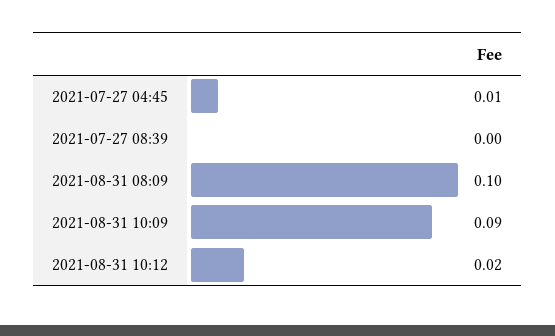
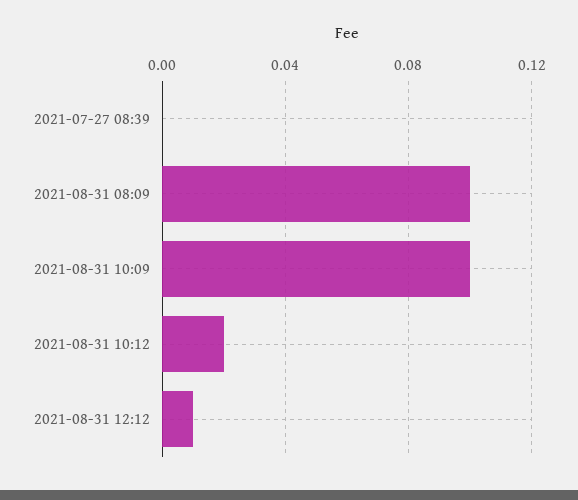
2021-07-27 04:45: 0.01 -> none
2021-08-31 10:09: 0.09 -> 0.1
2021-08-31 12:12: none -> 0.01

